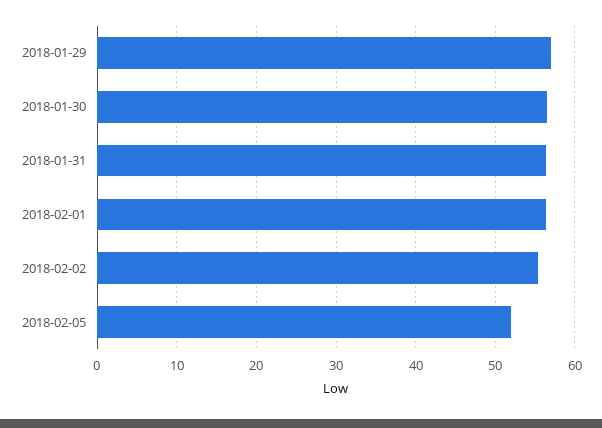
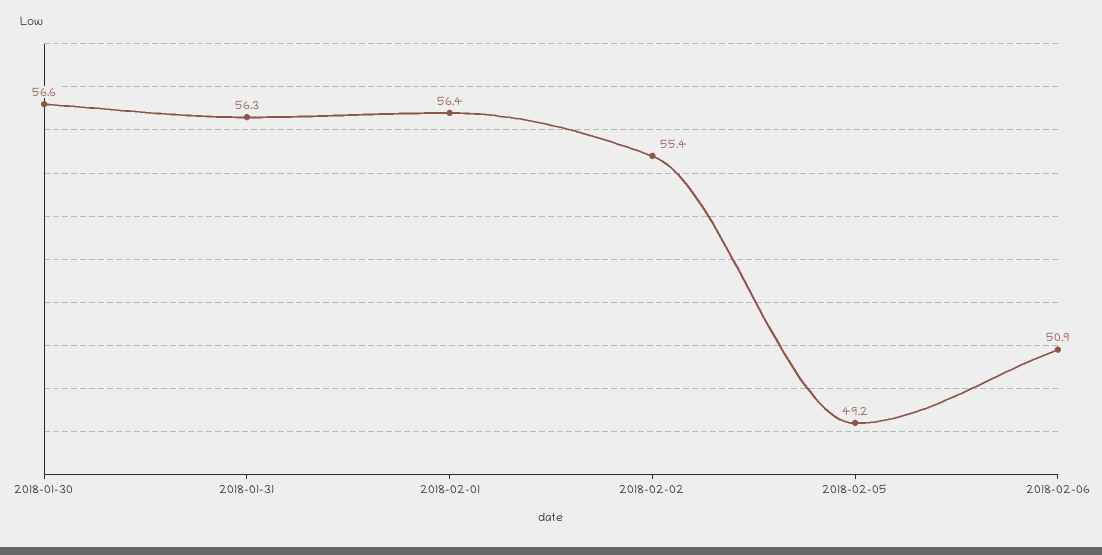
2018-01-29: 57 -> none
2018-02-05: 52 -> 49.2
2018-02-06: none -> 50.9

